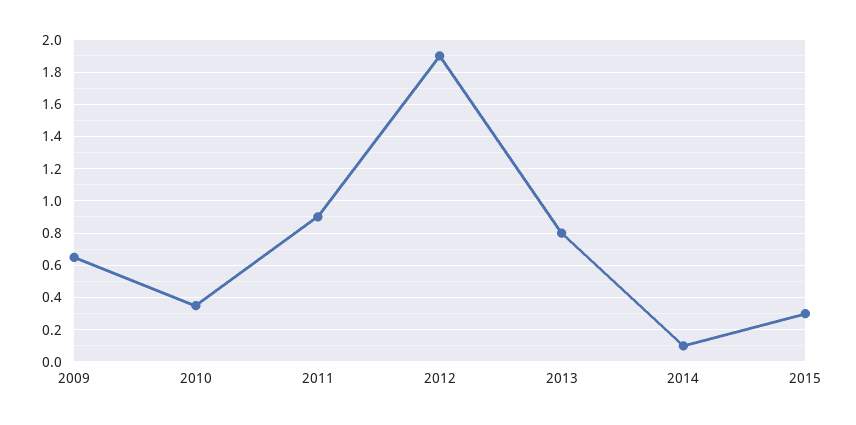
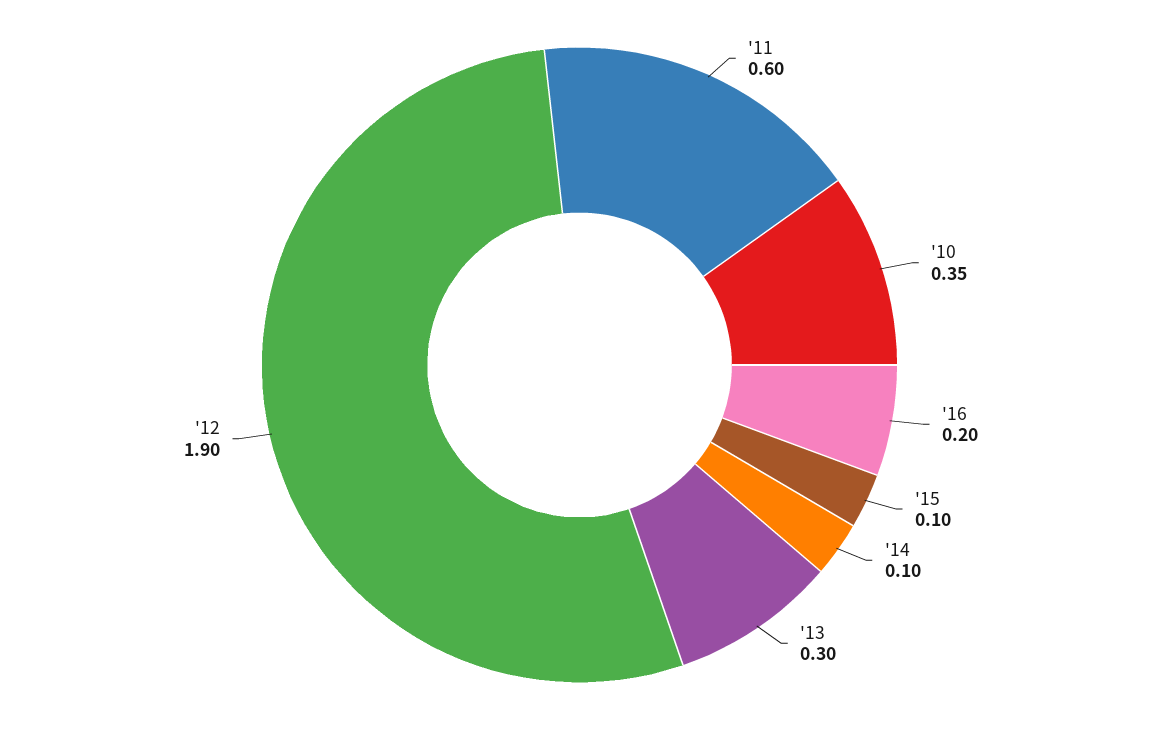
2009: 0.65 -> none
2011: 0.9 -> 0.6
2013: 0.8 -> 0.3
2015: 0.3 -> 0.1
'16: none -> 0.2

